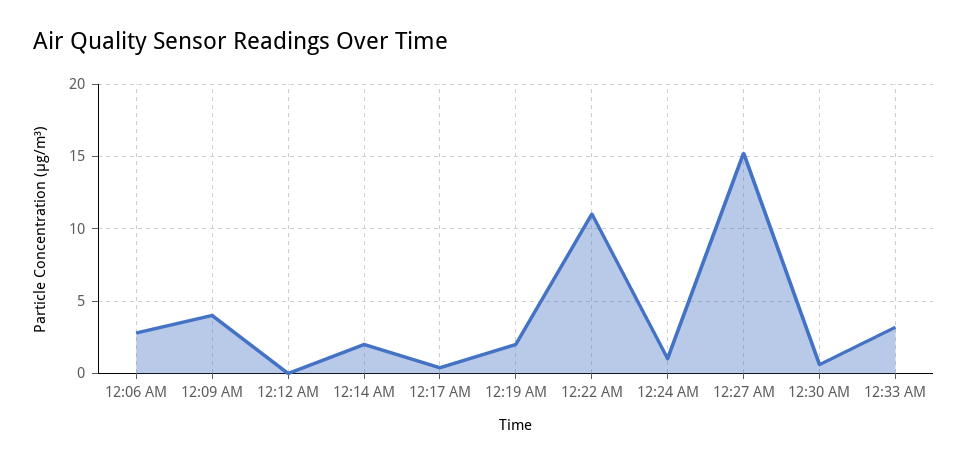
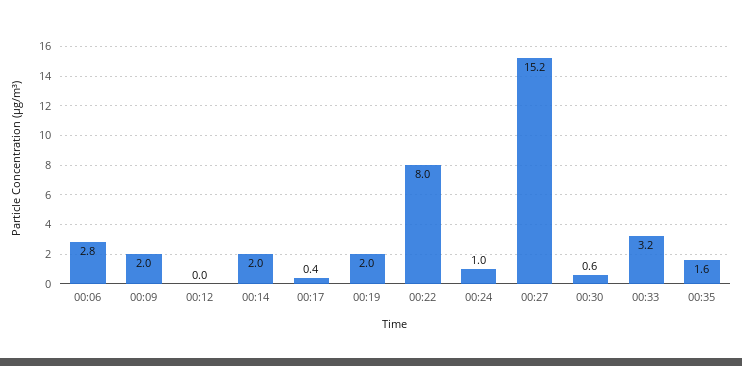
12:09 AM: 4 -> 2
12:22 AM: 11 -> 8
00:35: none -> 1.6

